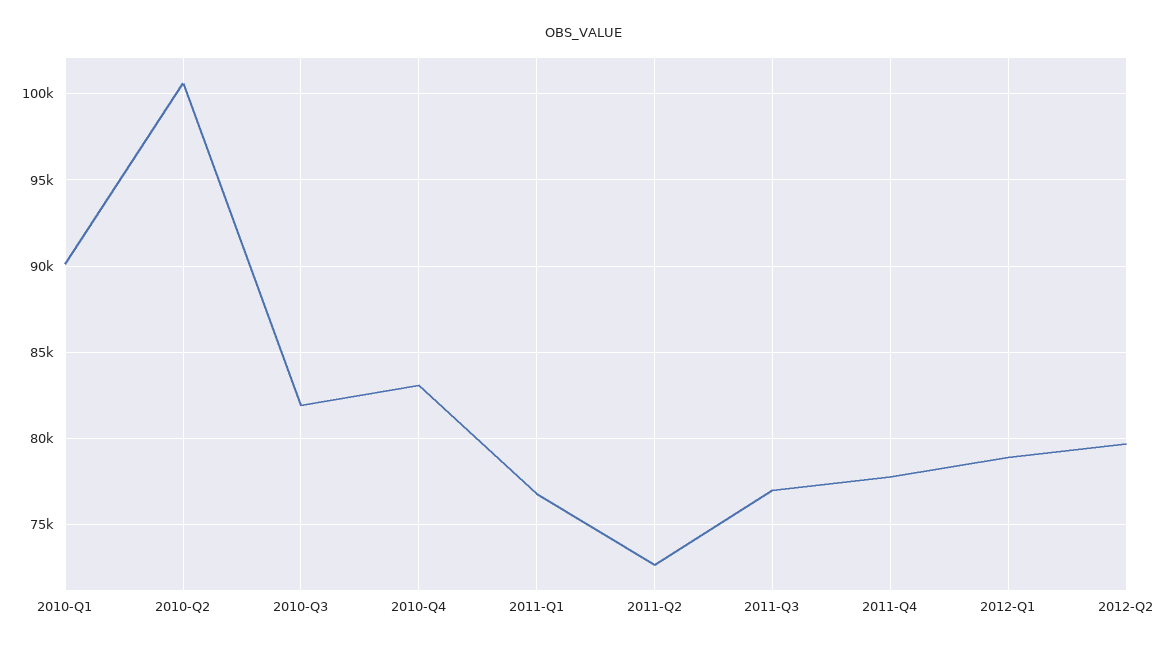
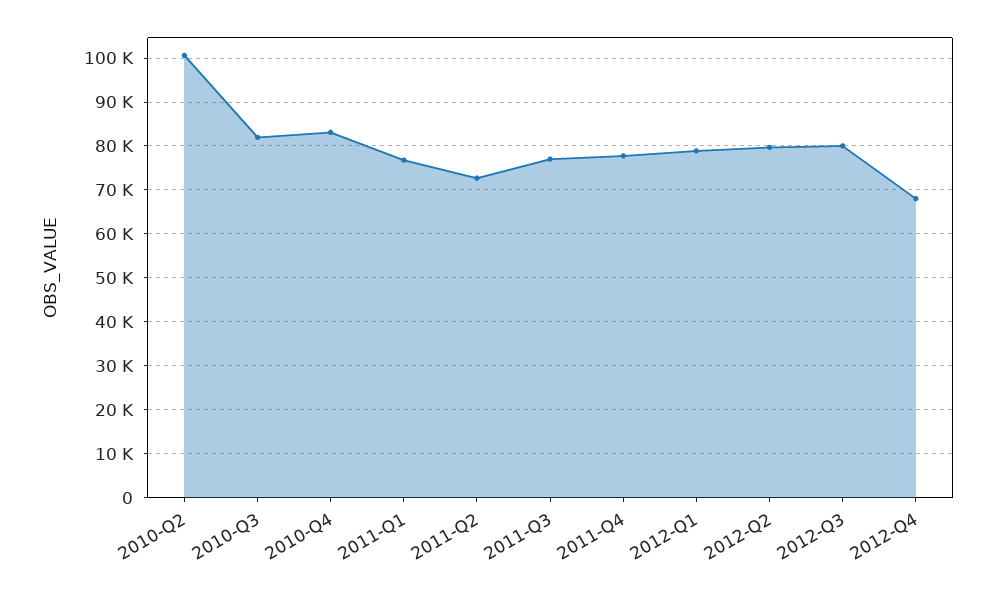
2010-Q1: 90000 -> none
2012-Q3: none -> 80000
2012-Q4: none -> 68000

